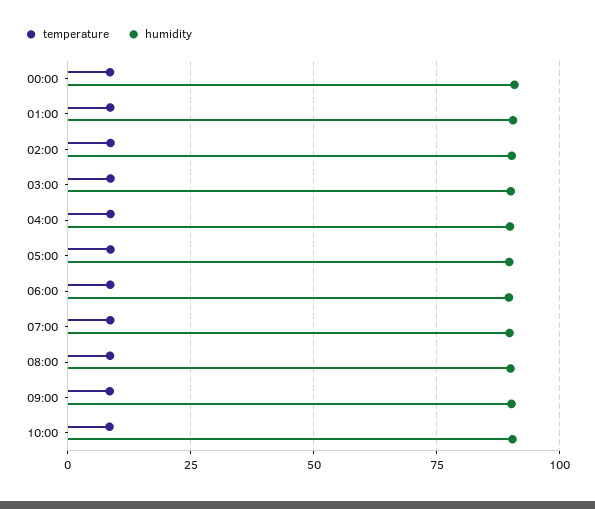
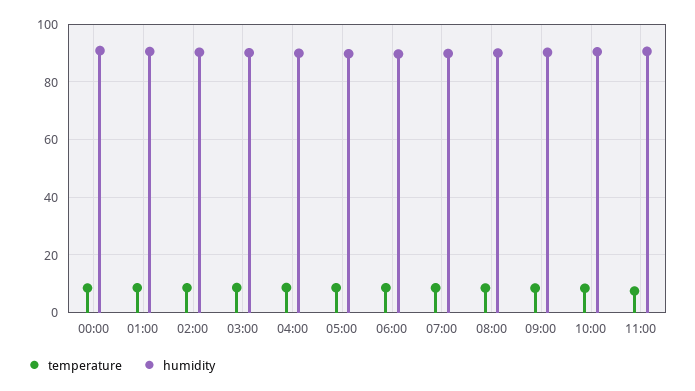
temperature, 11:00: none -> 7.5
humidity, 11:00: none -> 90

